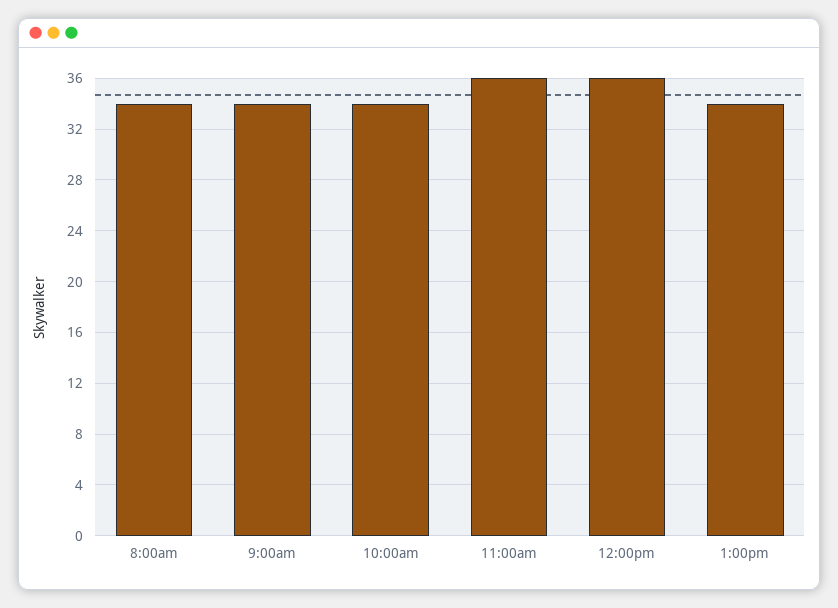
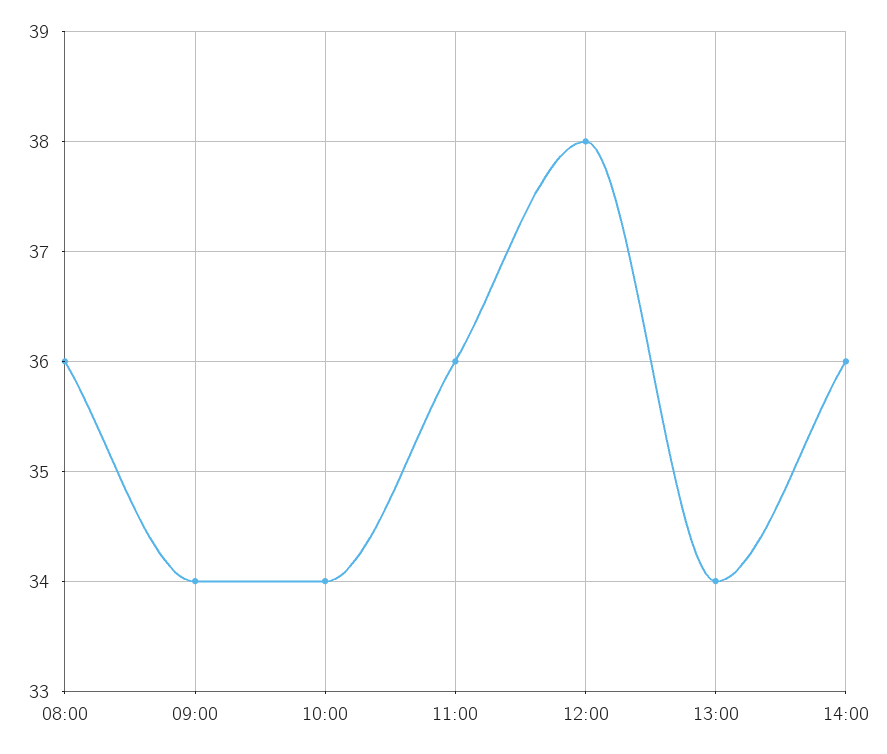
8:00am: 34 -> 36
12:00pm: 36 -> 38
14:00: none -> 36

